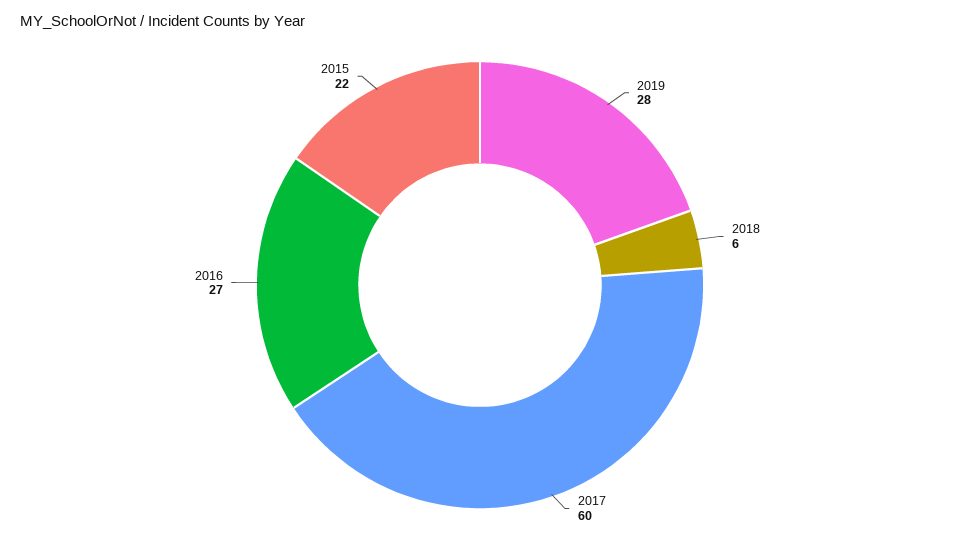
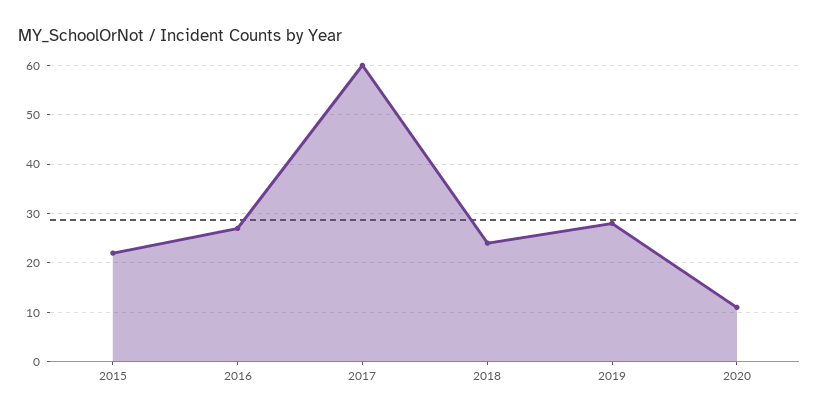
2018: 6 -> 25
2020: none -> 10

